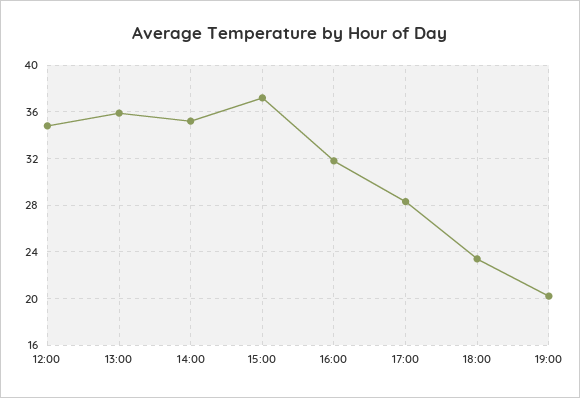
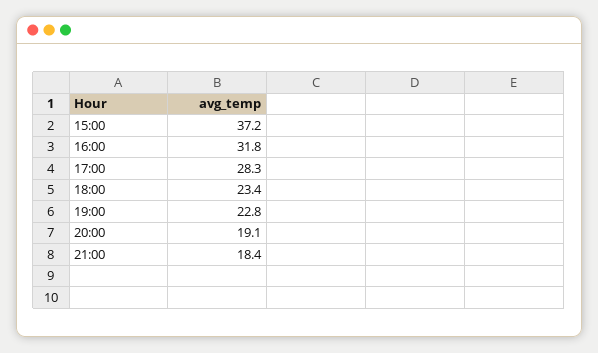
12:00: 35 -> none
13:00: 36 -> none
14:00: 35 -> none
19:00: 20 -> 22.8
20:00: none -> 19.1
21:00: none -> 18.4

